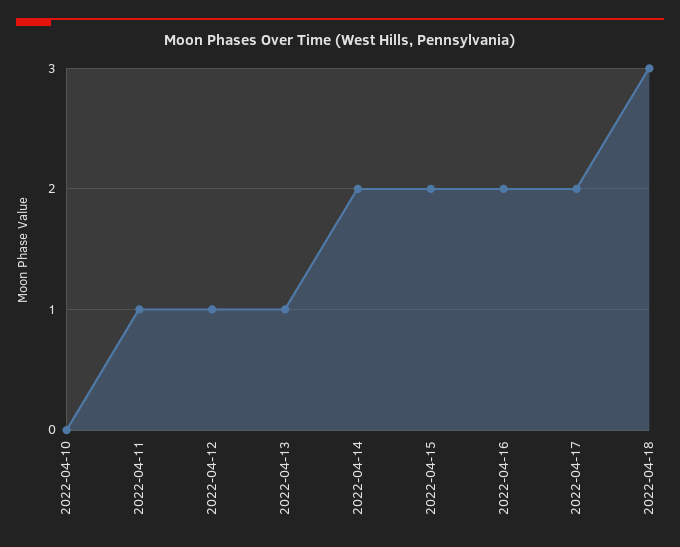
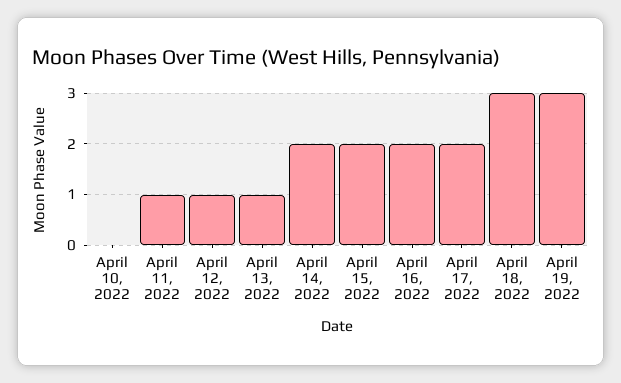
April 19, 2022: none -> 3

